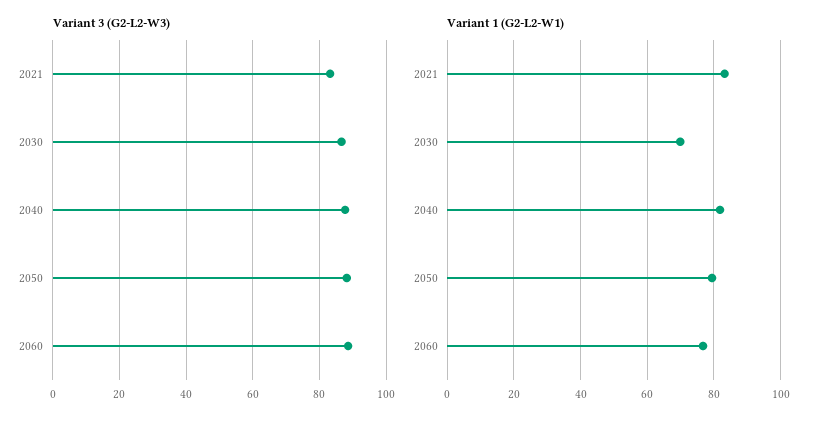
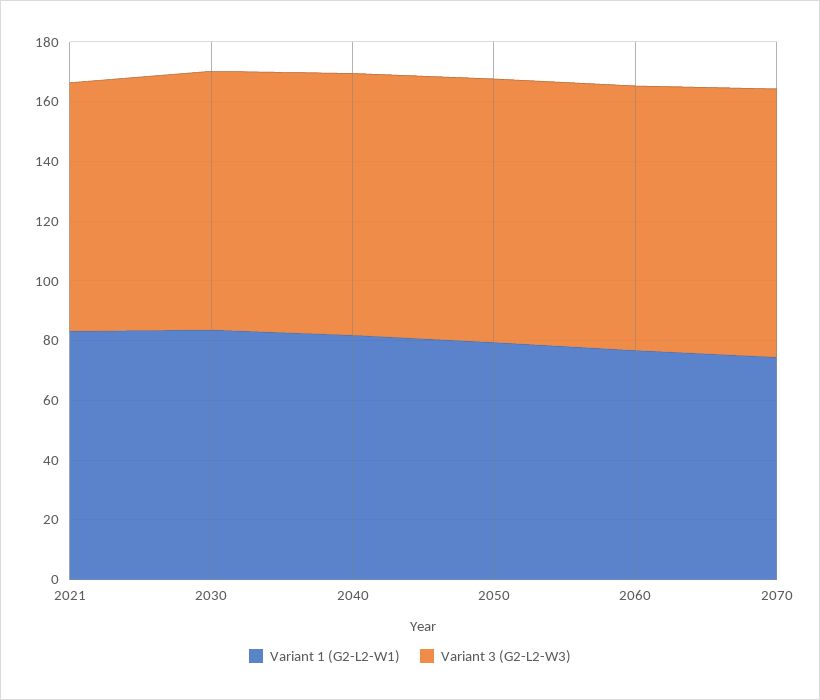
Variant 1 (G2-L2-W1), 2030: 70 -> 85
Variant 1 (G2-L2-W1), 2070: none -> 75
Variant 3 (G2-L2-W3), 2070: none -> 90

